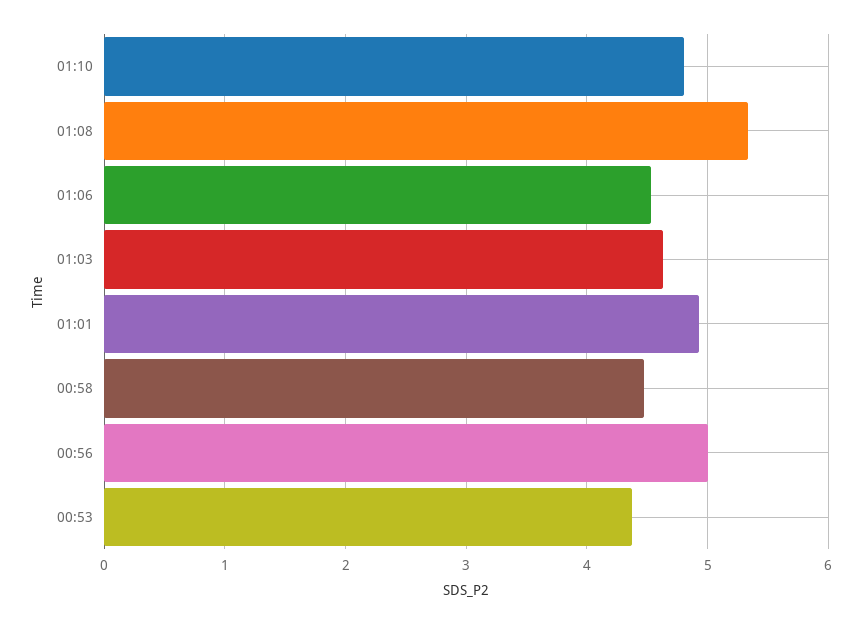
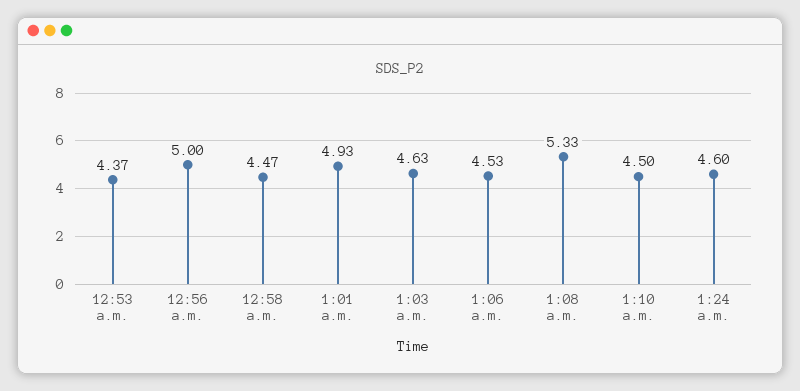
01:10: 4.8 -> 4.5
1:24 a.m.: none -> 4.6

